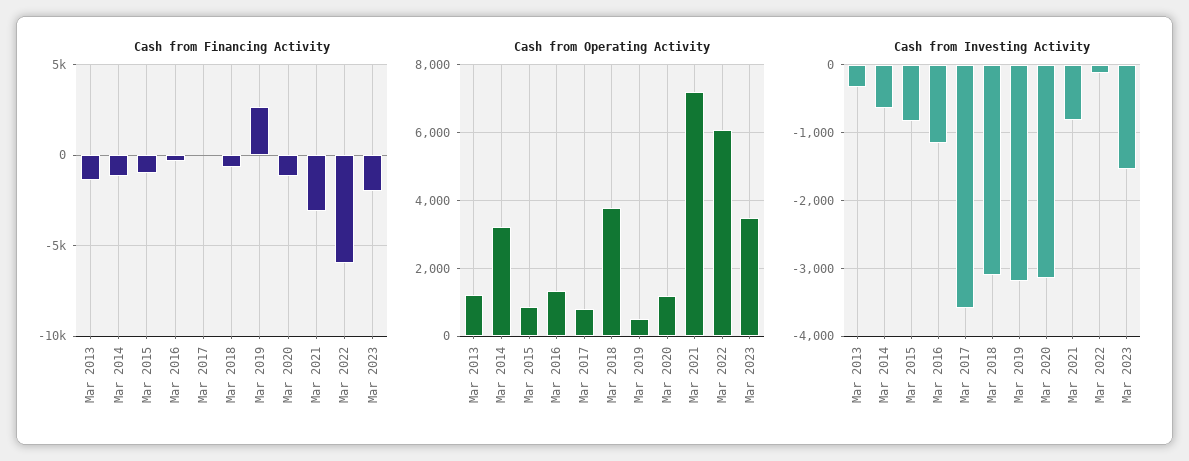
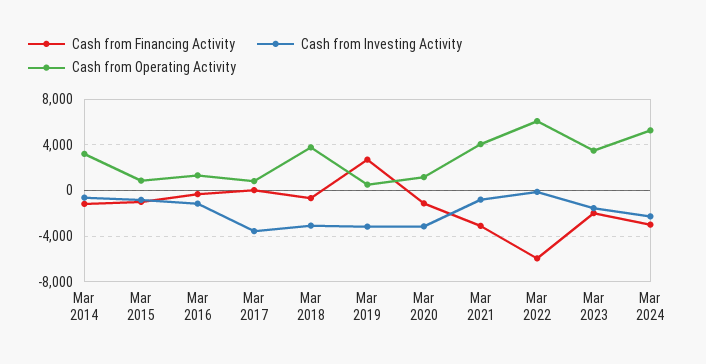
Cash from Financing Activity, Mar 2013: -1500 -> none
Cash from Operating Activity, Mar 2013: 1200 -> none
Cash from Operating Activity, Mar 2021: 7200 -> 4000
Cash from Investing Activity, Mar 2013: -300 -> none
Cash from Financing Activity, Mar 2024: none -> -3000
Cash from Investing Activity, Mar 2024: none -> -2000
Cash from Operating Activity, Mar 2024: none -> 5000

